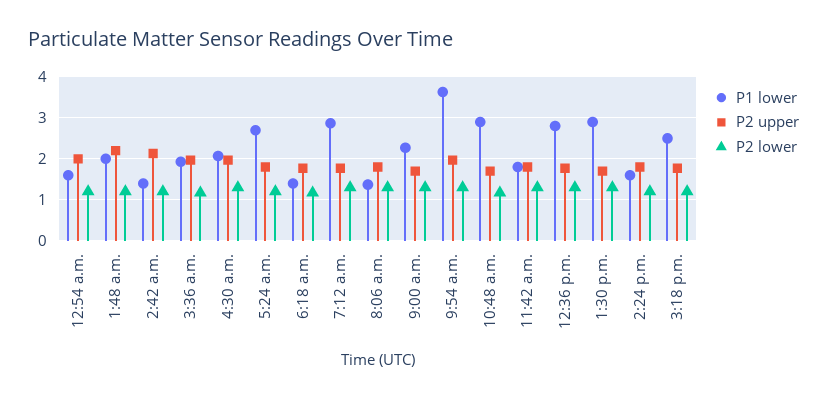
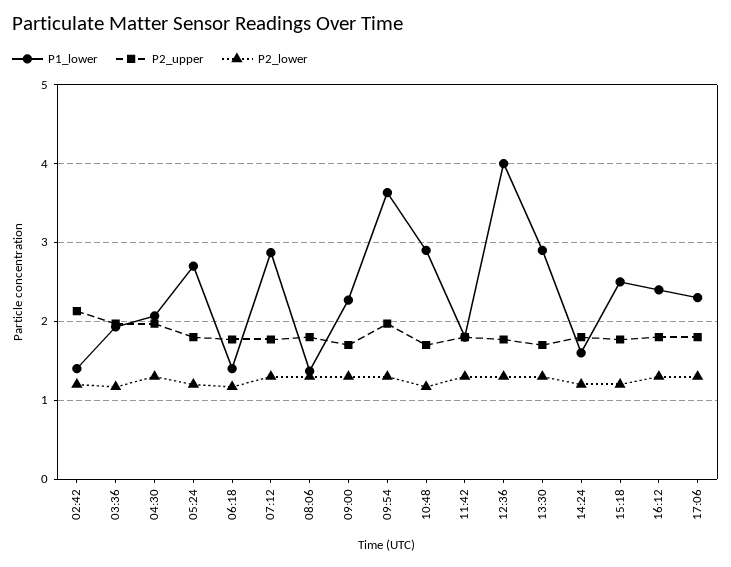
P1 lower, 12:54 a.m.: 1.6 -> none
P2 upper, 12:54 a.m.: 2 -> none
P2 lower, 12:54 a.m.: 1.2 -> none
P1 lower, 1:48 a.m.: 2 -> none
P2 upper, 1:48 a.m.: 2.2 -> none
P2 lower, 1:48 a.m.: 1.2 -> none
P1 lower, 12:36 p.m.: 2.8 -> 4
P1 lower, 16:12: none -> 2.4
P2 upper, 16:12: none -> 1.8
P2 lower, 16:12: none -> 1.3
P1 lower, 17:06: none -> 2.3
P2 upper, 17:06: none -> 1.8
P2 lower, 17:06: none -> 1.3

